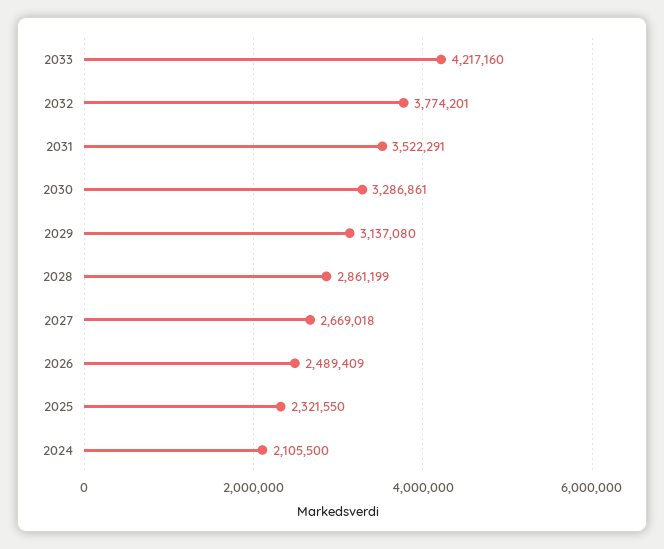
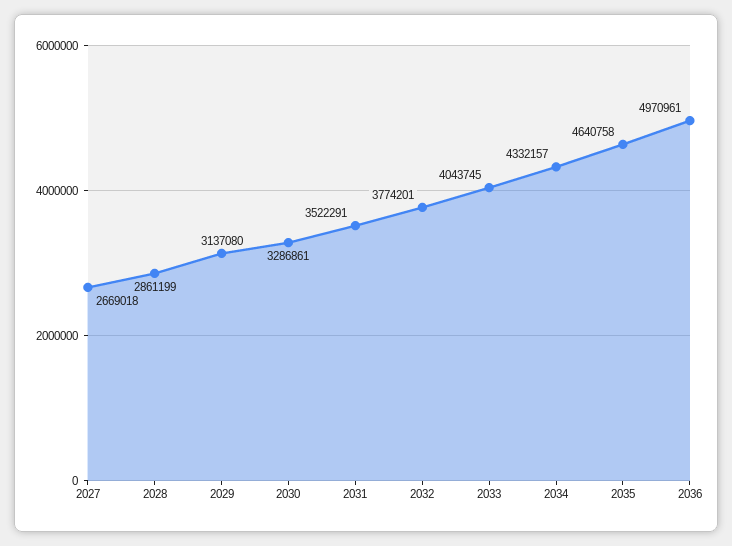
2033: 4217160 -> 4043745
2026: 2489409 -> none
2025: 2321550 -> none
2024: 2105500 -> none
2034: none -> 4332157
2035: none -> 4640758
2036: none -> 4970961

